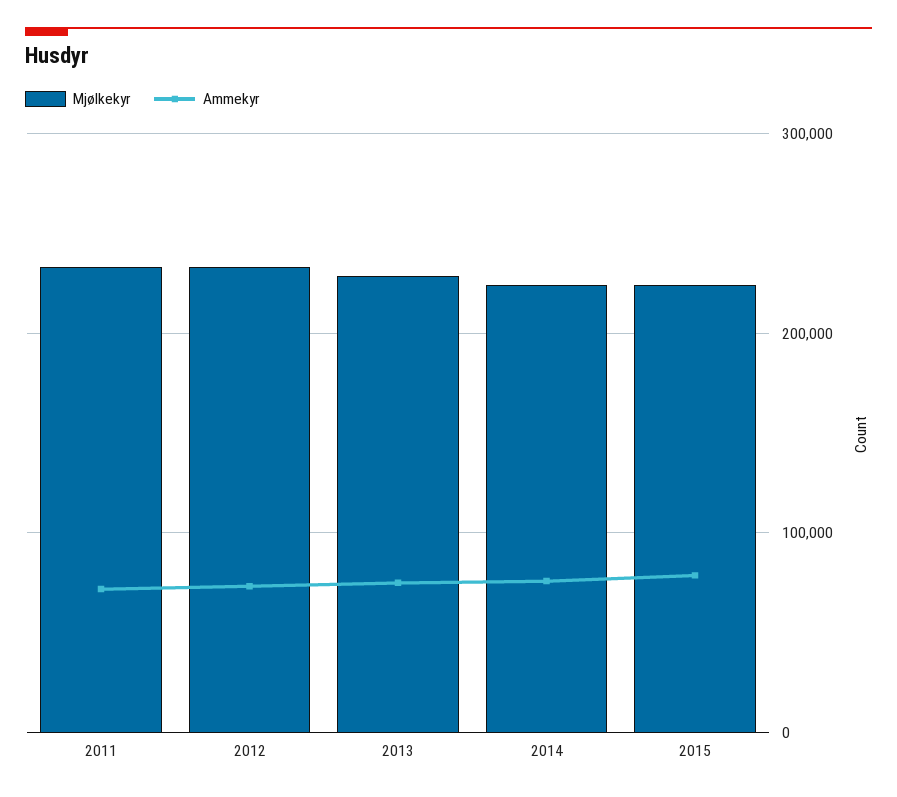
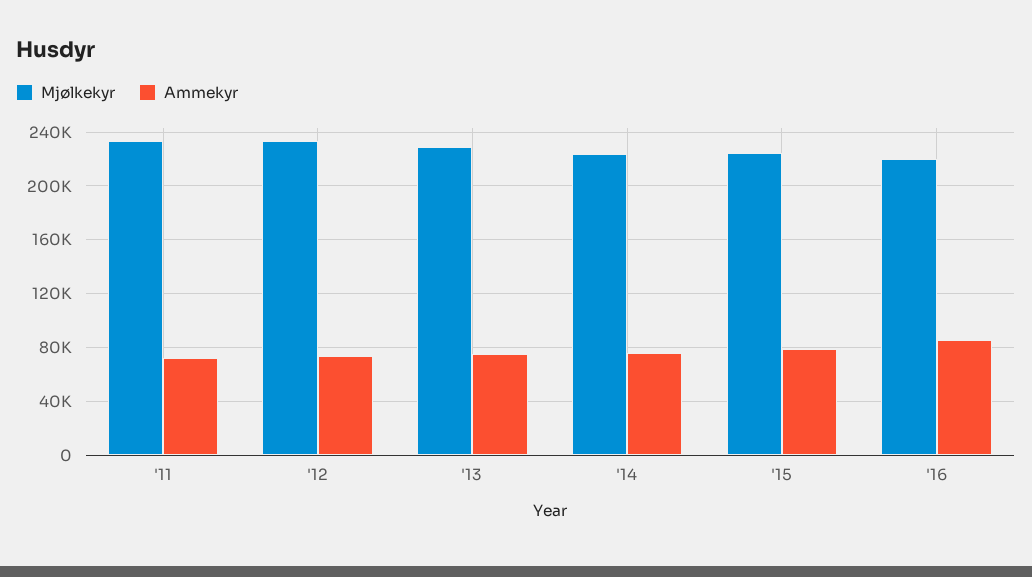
Mjølkekyr, '16: none -> 220000
Ammekyr, '16: none -> 85000

